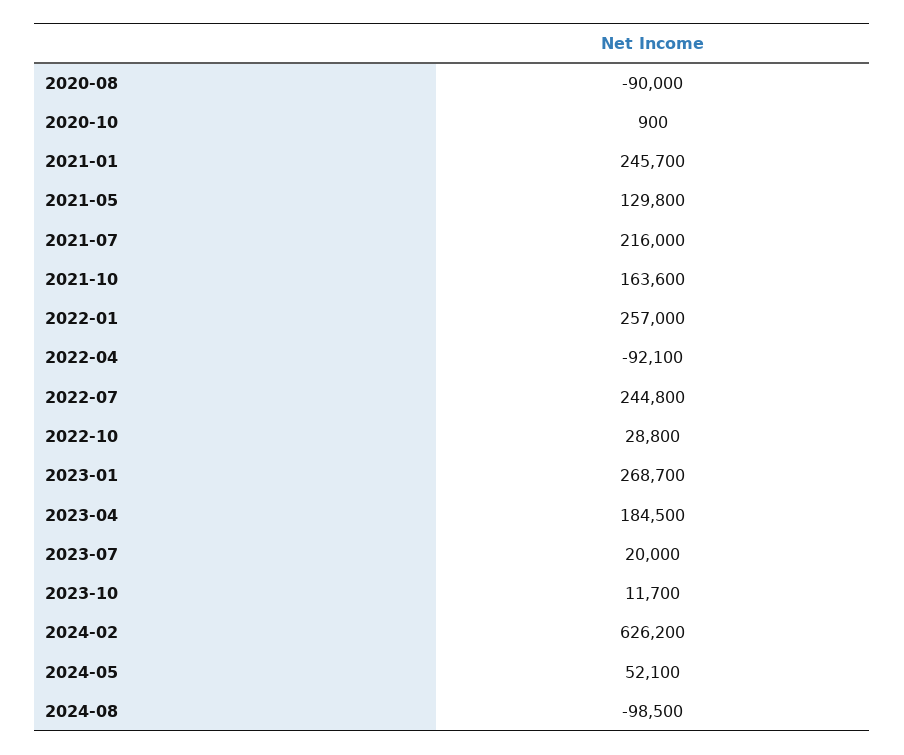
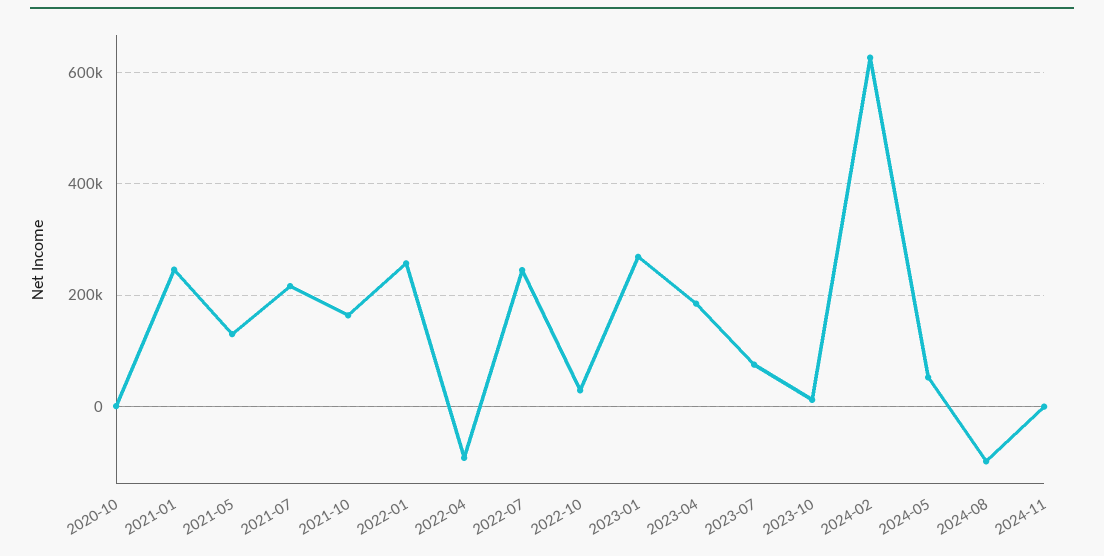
2020-08: -90000 -> none
2023-07: 20000 -> 80000
2024-11: none -> 0

